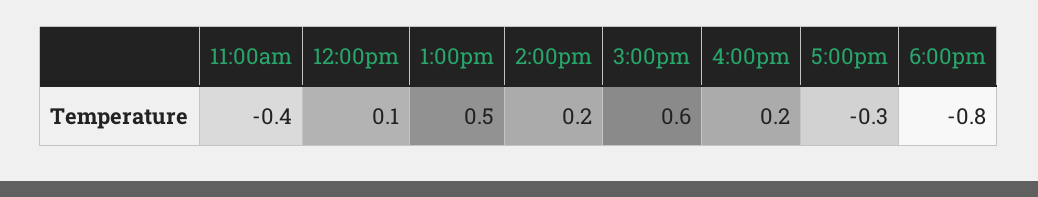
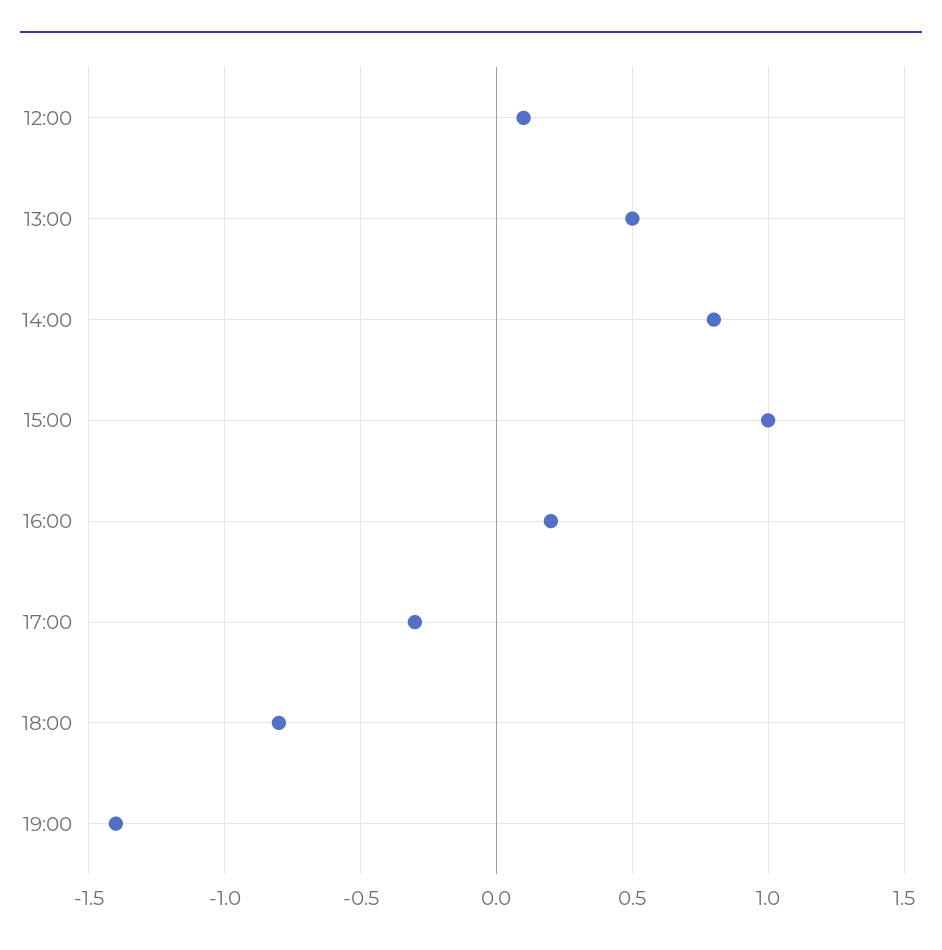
11:00am: -0.4 -> none
2:00pm: 0.2 -> 0.8
3:00pm: 0.6 -> 1
19:00: none -> -1.4

